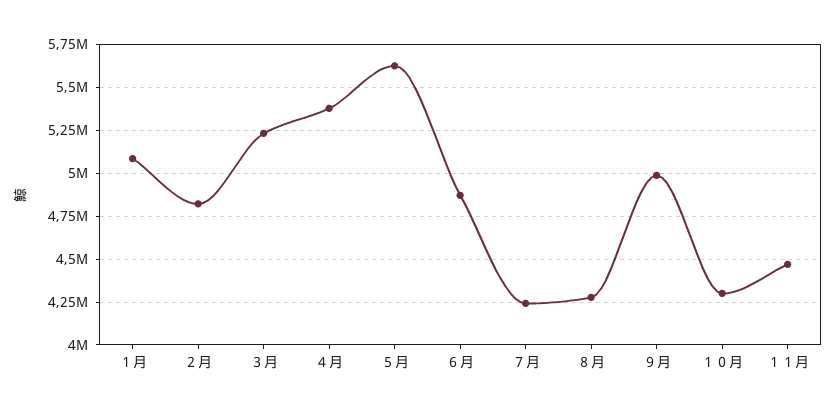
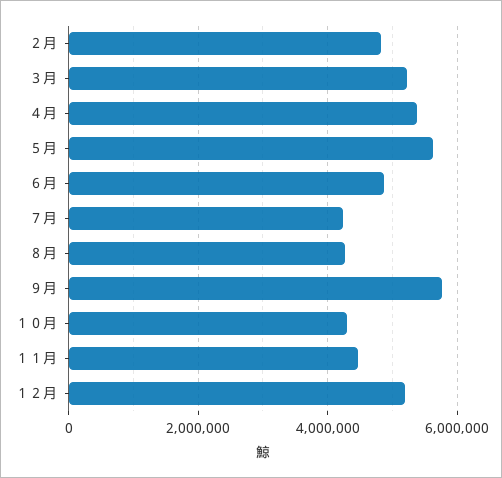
１月: 5100000 -> none
９月: 5000000 -> 5800000
１２月: none -> 5200000

